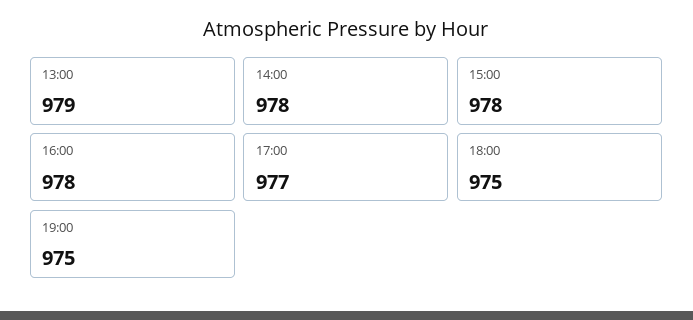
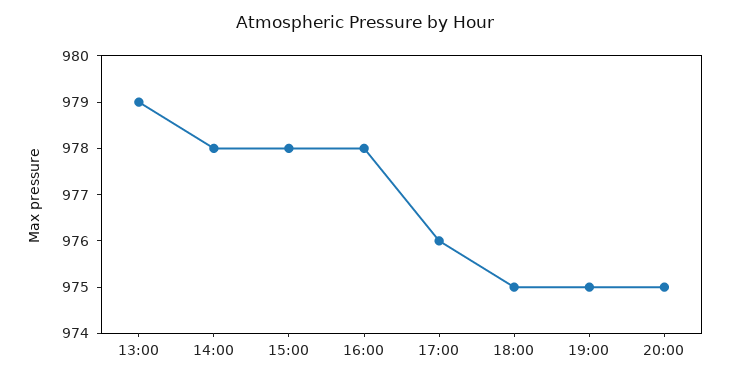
17:00: 977 -> 976
20:00: none -> 975

